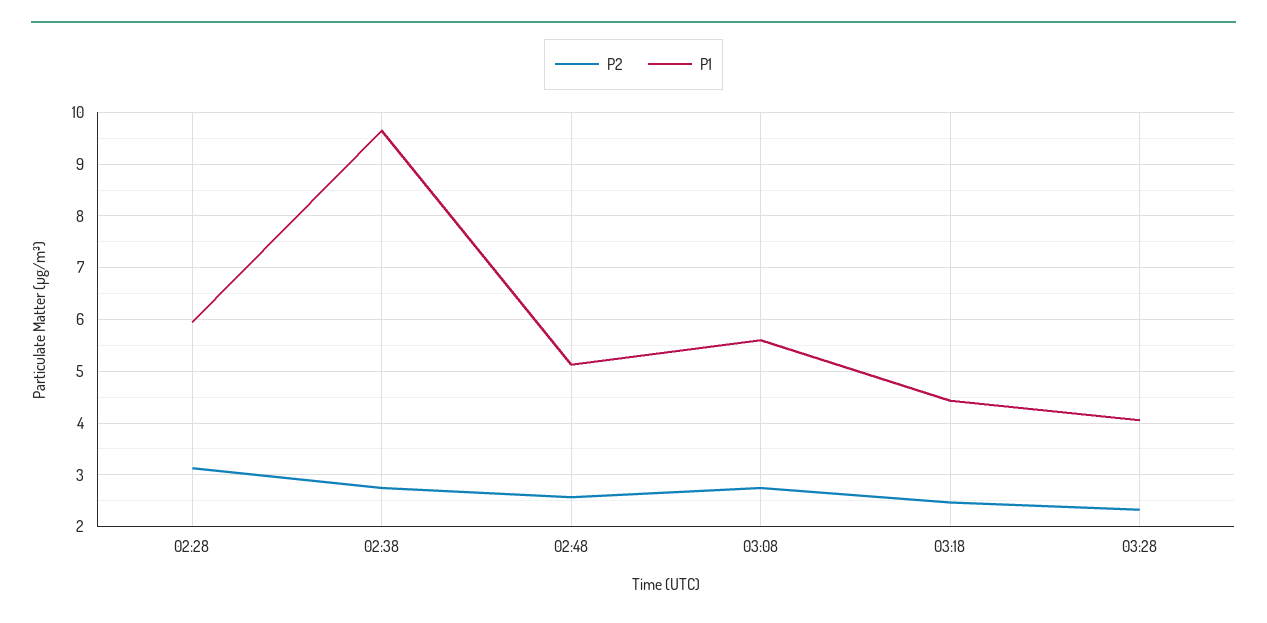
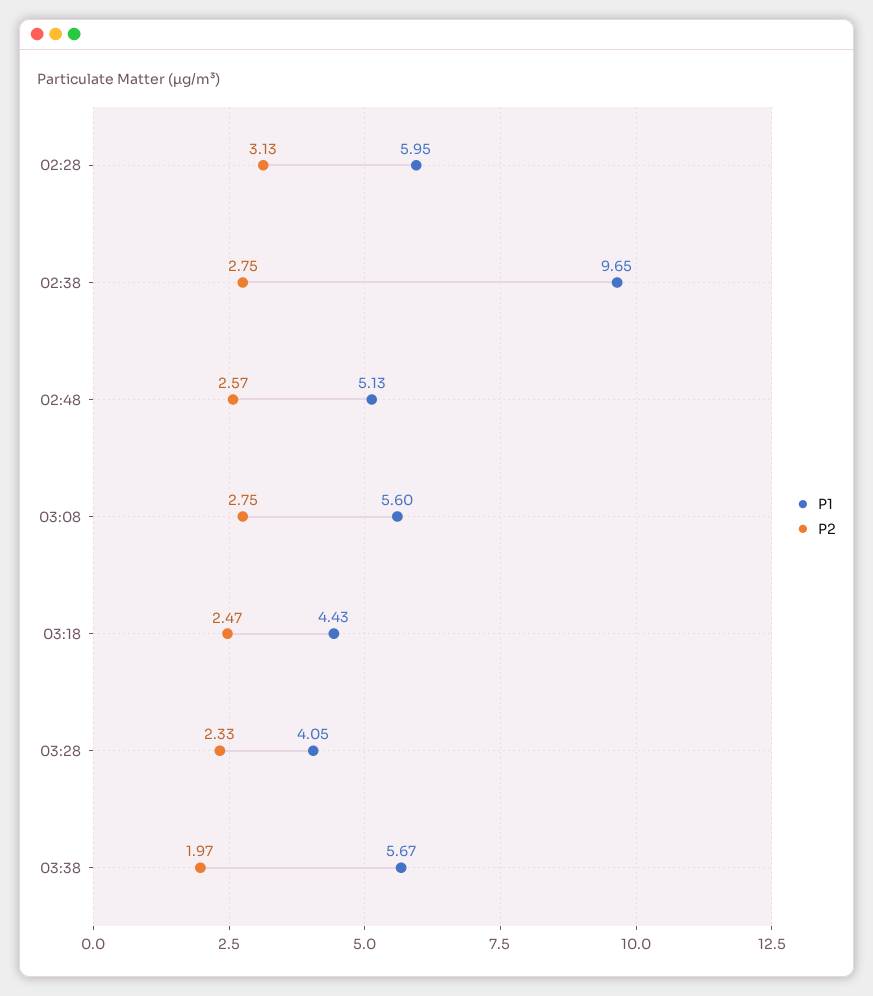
P1, 03:38: none -> 5.67
P2, 03:38: none -> 1.97

